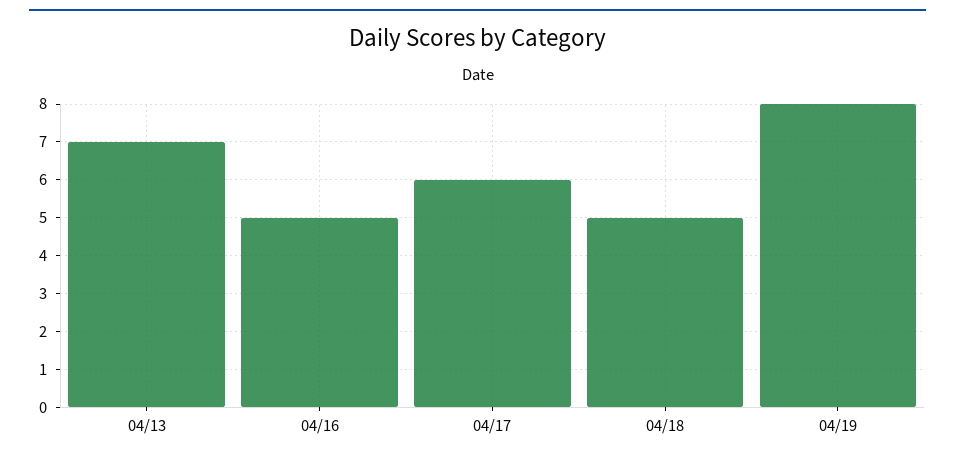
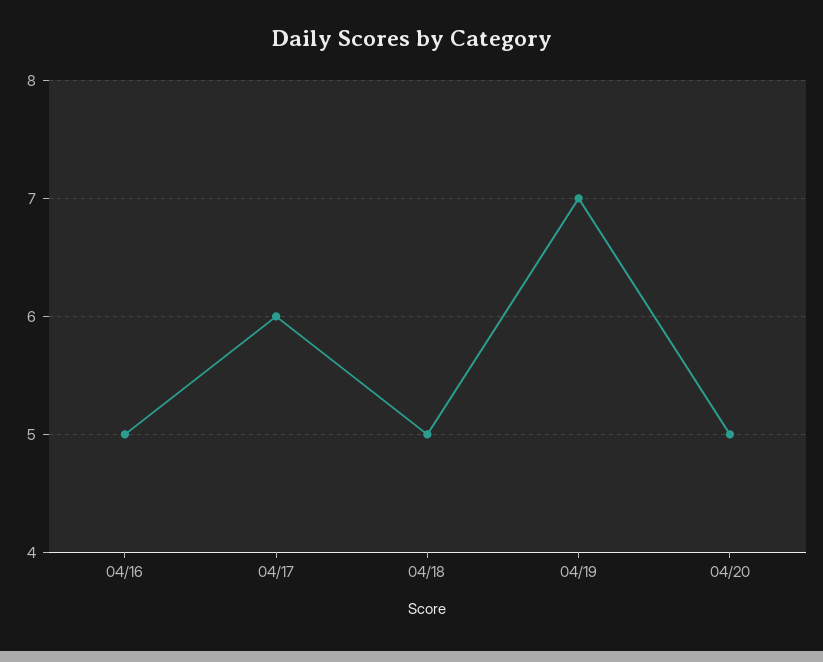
04/13: 7 -> none
04/19: 8 -> 7
04/20: none -> 5

